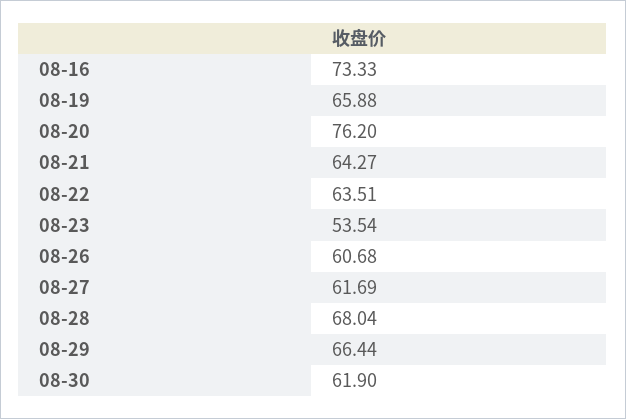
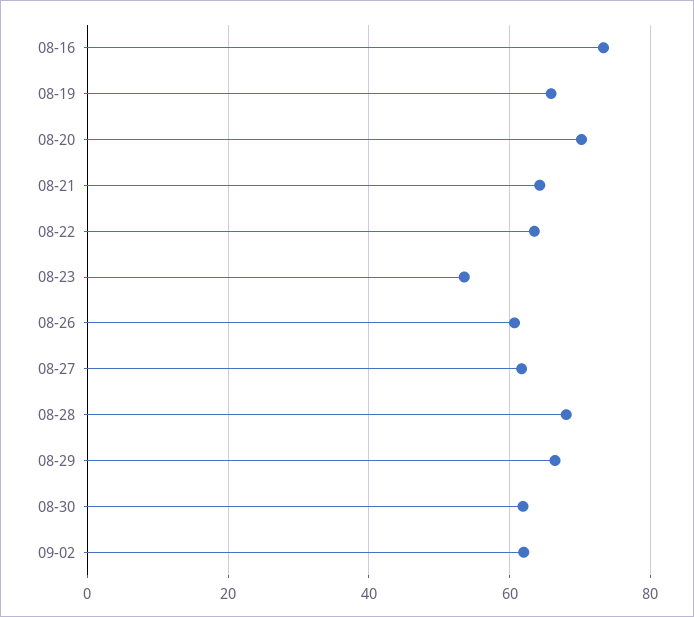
08-20: 76.2 -> 70
09-02: none -> 62

